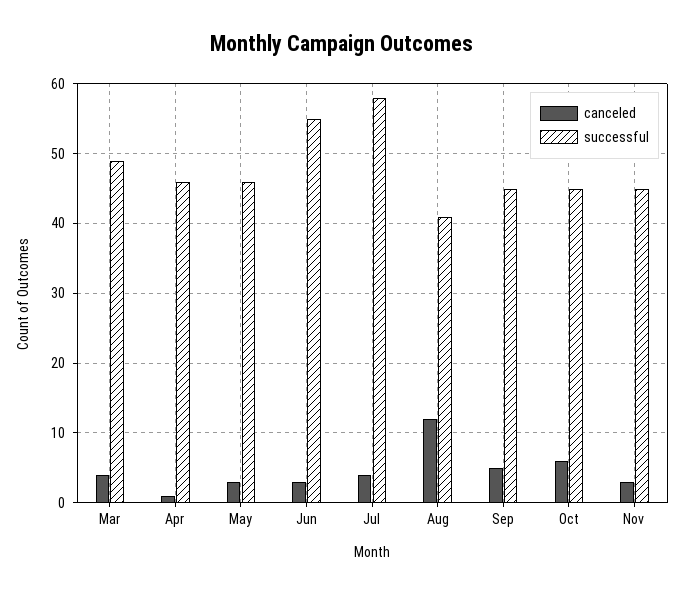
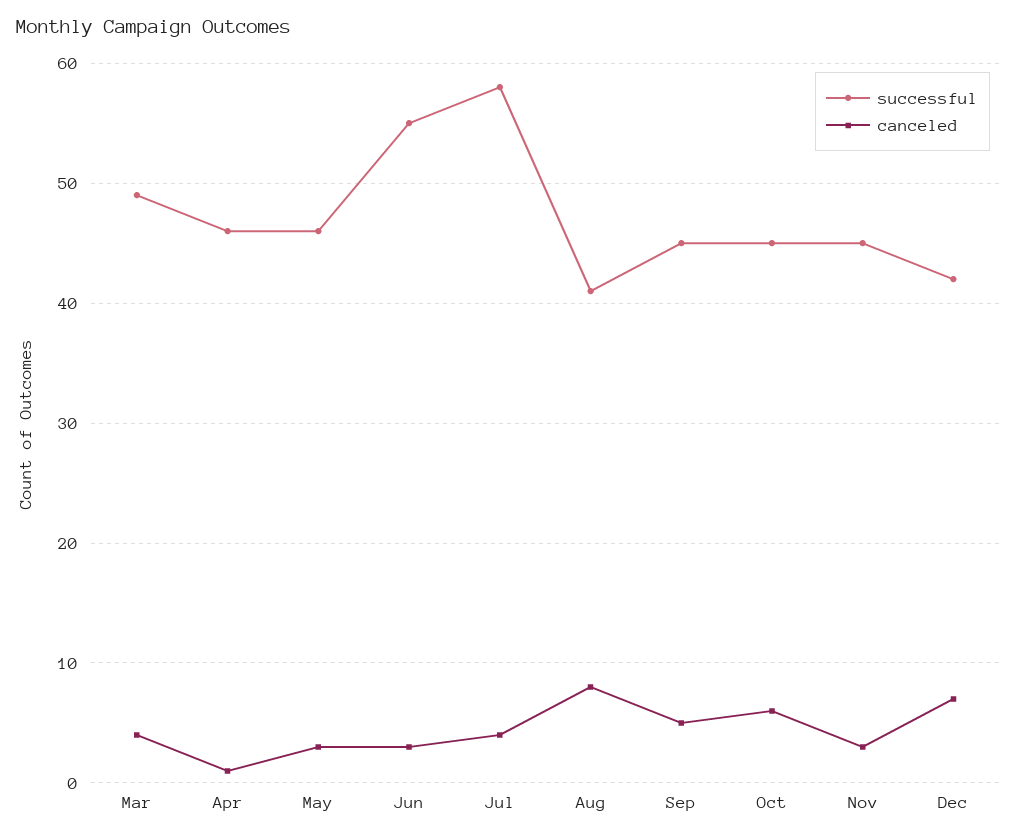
canceled, Aug: 12 -> 8
successful, Dec: none -> 42
canceled, Dec: none -> 7

